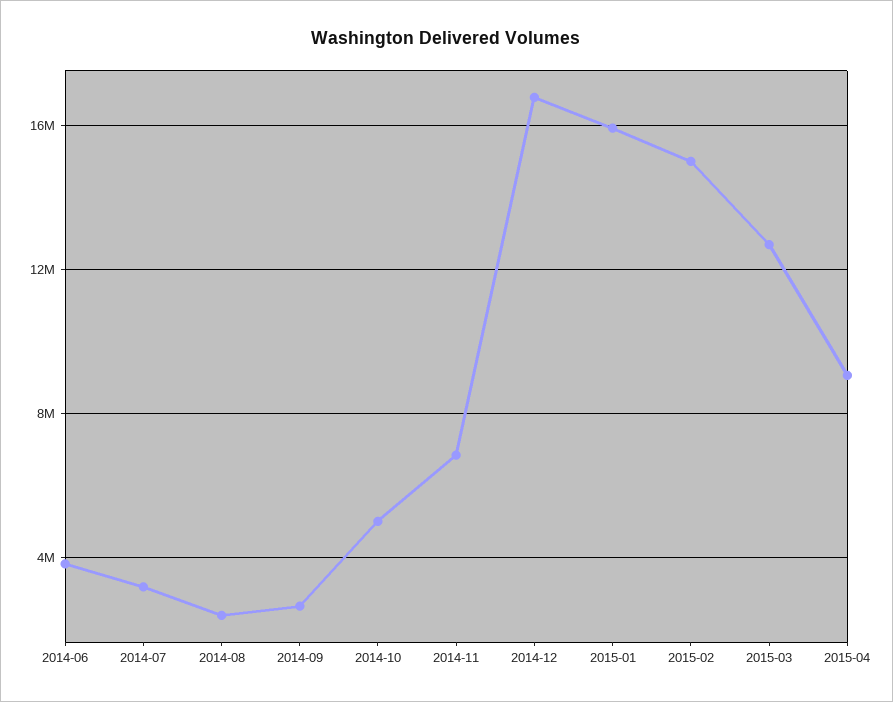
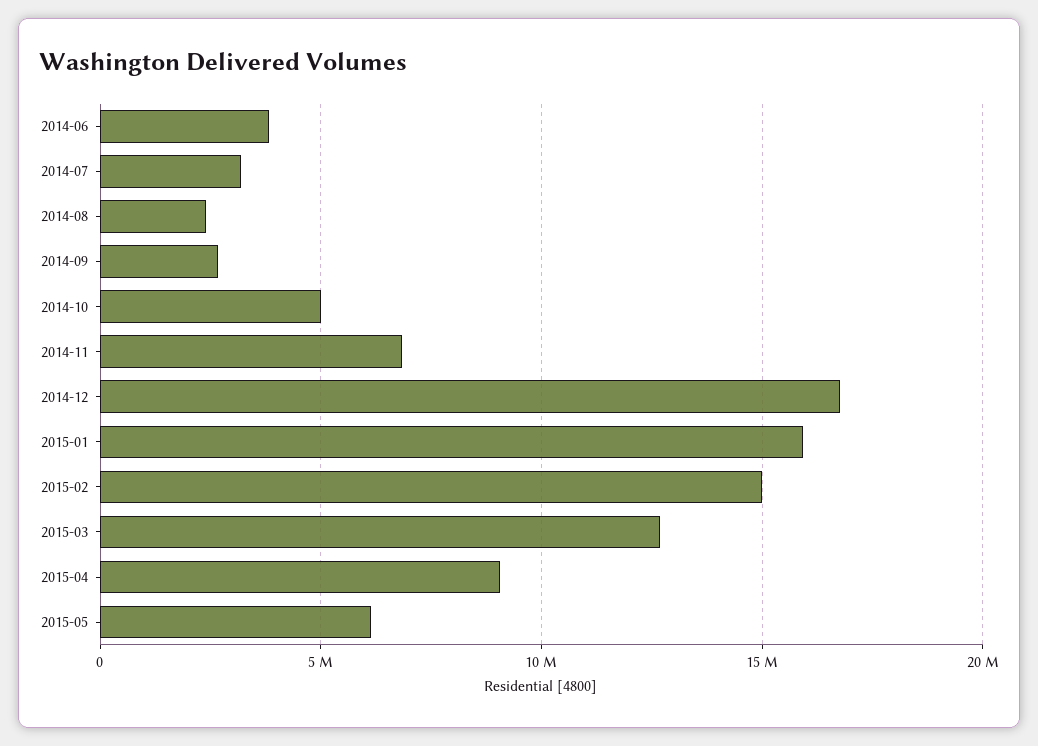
2015-05: none -> 6000000

